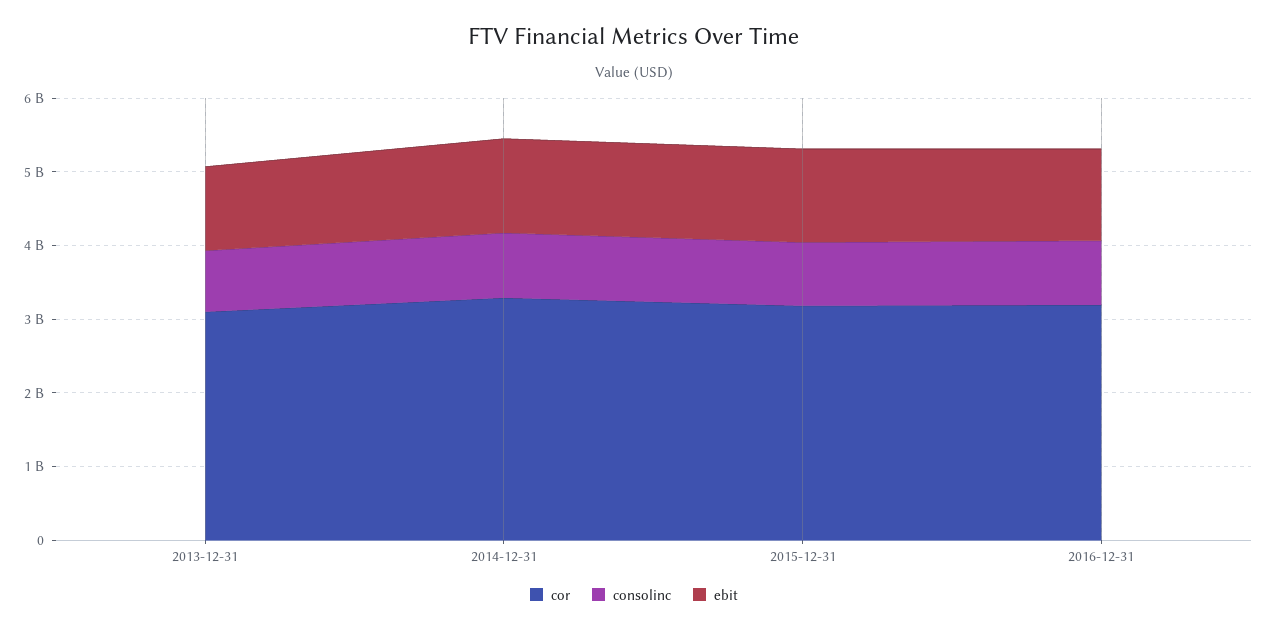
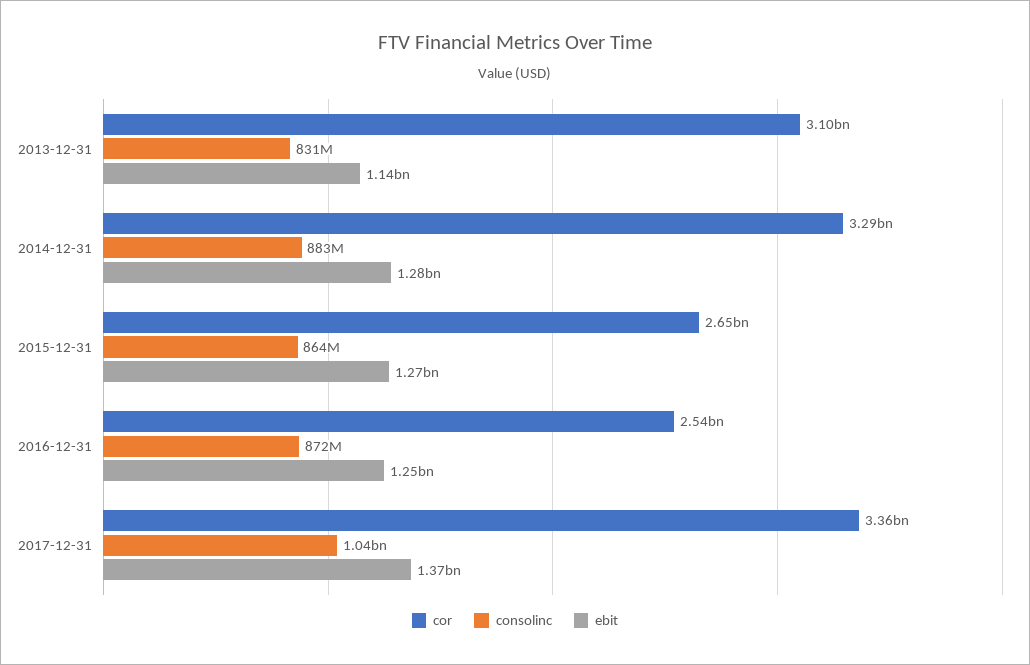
cor, 2015-12-31: 3200000000 -> 2650000000
cor, 2016-12-31: 3200000000 -> 2540000000
cor, 2017-12-31: none -> 3360000000
consolinc, 2017-12-31: none -> 1040000000
ebit, 2017-12-31: none -> 1370000000

